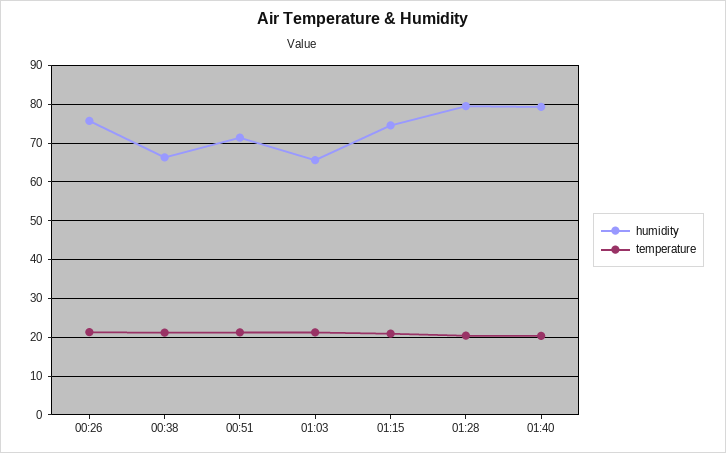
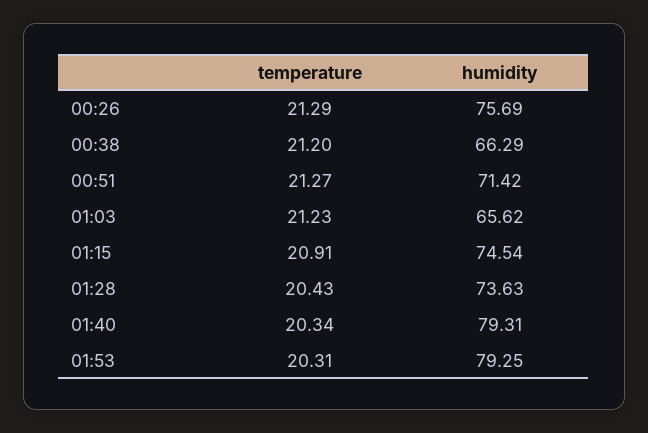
humidity, 01:28: 80 -> 73.63
temperature, 01:53: none -> 20.31
humidity, 01:53: none -> 79.25

